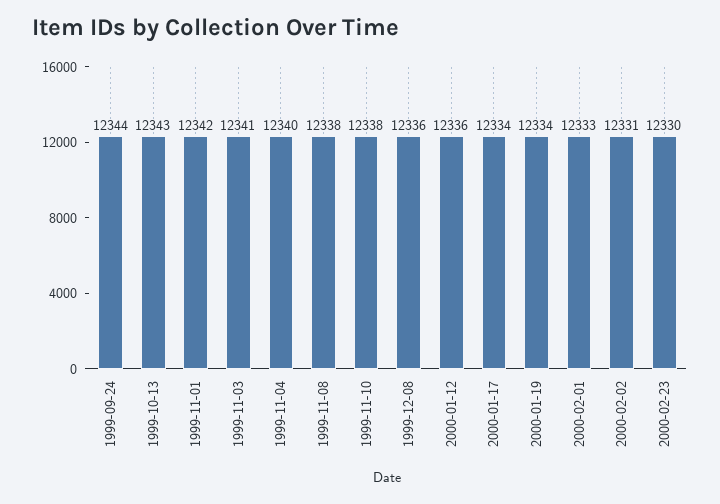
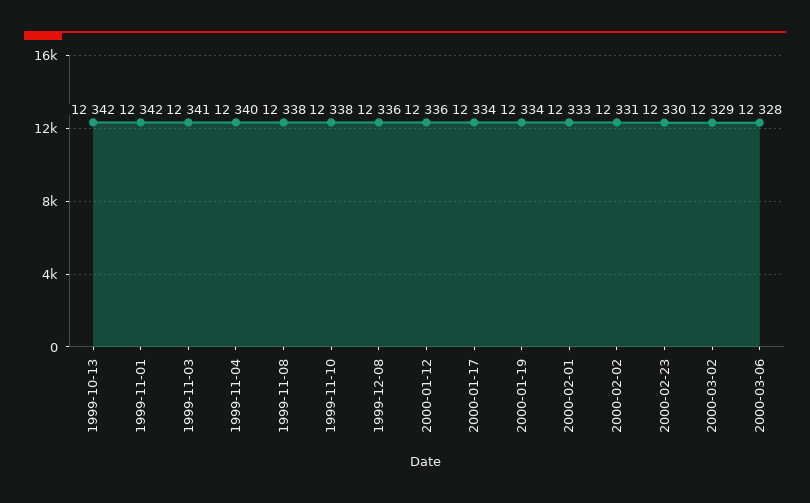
1999-09-24: 12344 -> none
1999-10-13: 12343 -> 12342
2000-03-02: none -> 12329
2000-03-06: none -> 12328

